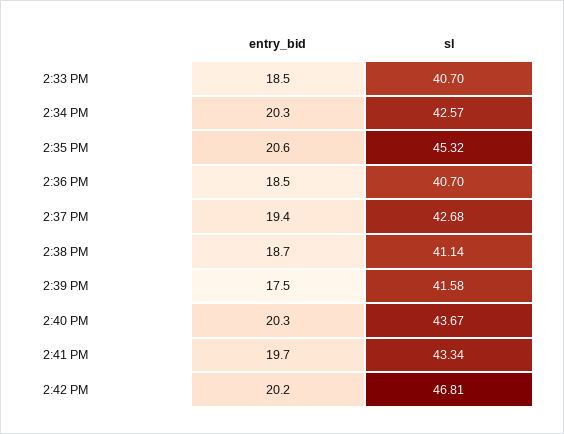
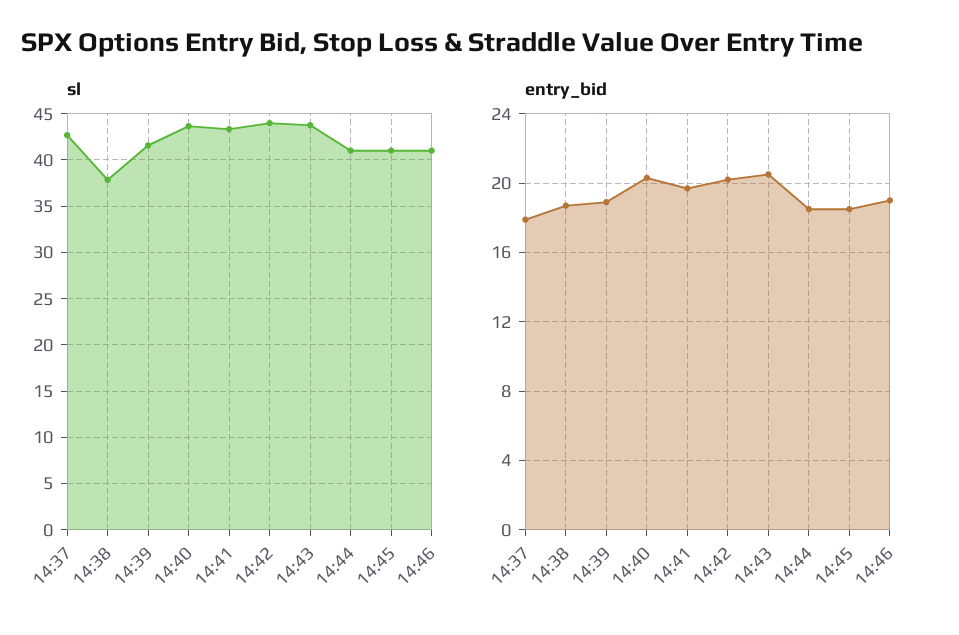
entry_bid, 2:33 PM: 18.5 -> none
sl, 2:33 PM: 40.7 -> none
entry_bid, 2:34 PM: 20.3 -> none
sl, 2:34 PM: 42.57 -> none
entry_bid, 2:35 PM: 20.6 -> none
sl, 2:35 PM: 45.32 -> none
entry_bid, 2:36 PM: 18.5 -> none
sl, 2:36 PM: 40.7 -> none
entry_bid, 2:37 PM: 19.4 -> 18
sl, 2:38 PM: 41.14 -> 38
entry_bid, 2:39 PM: 17.5 -> 19
sl, 2:42 PM: 46.81 -> 44
sl, 14:43: none -> 44
sl, 14:44: none -> 41
sl, 14:45: none -> 41
sl, 14:46: none -> 41
entry_bid, 14:43: none -> 20.5
entry_bid, 14:44: none -> 18.5
entry_bid, 14:45: none -> 18.5
entry_bid, 14:46: none -> 19

